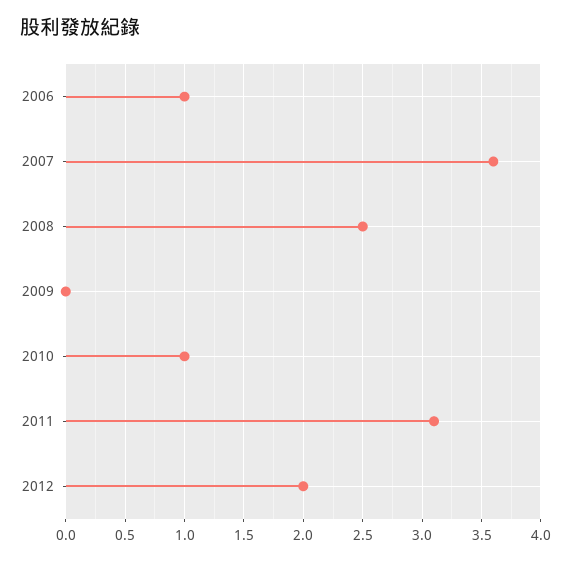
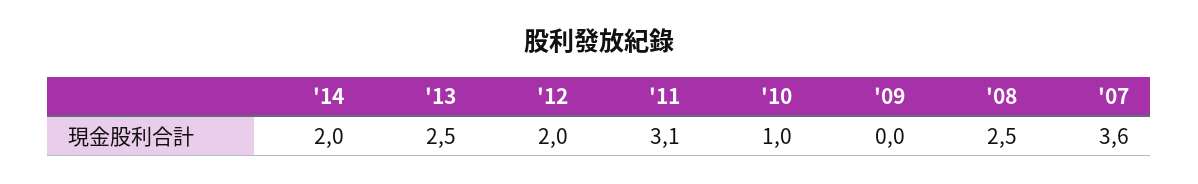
2006: 1 -> none
'14: none -> 2
'13: none -> 2.5

